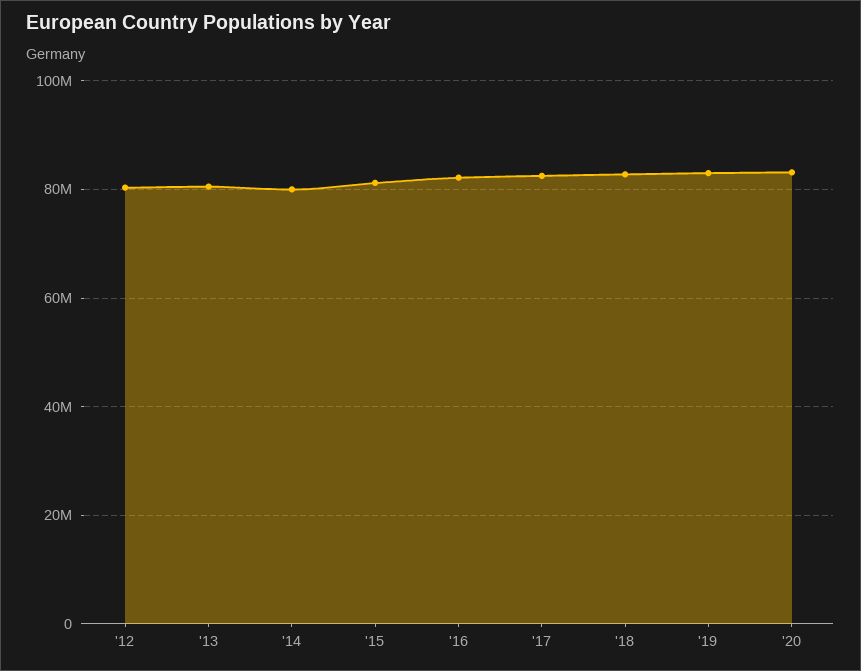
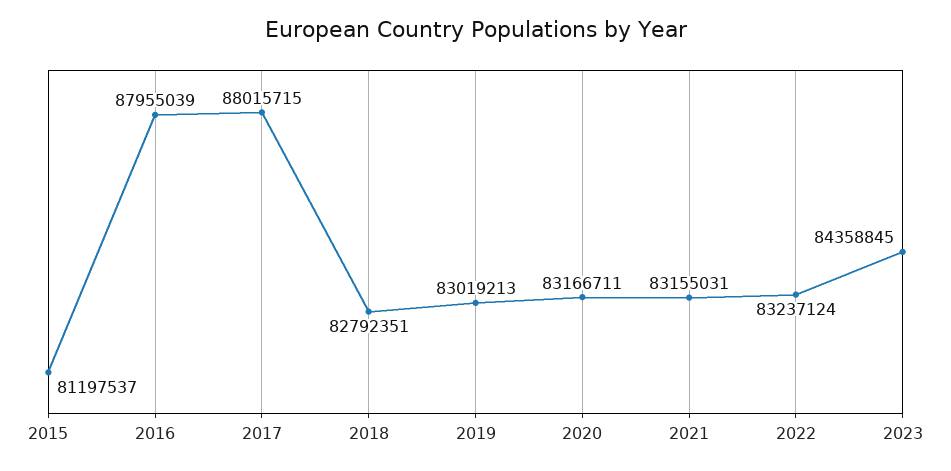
'12: 80000000 -> none
'13: 80000000 -> none
'14: 80000000 -> none
'16: 82000000 -> 87955039
'17: 82000000 -> 88015715
2021: none -> 83155031
2022: none -> 83237124
2023: none -> 84358845

